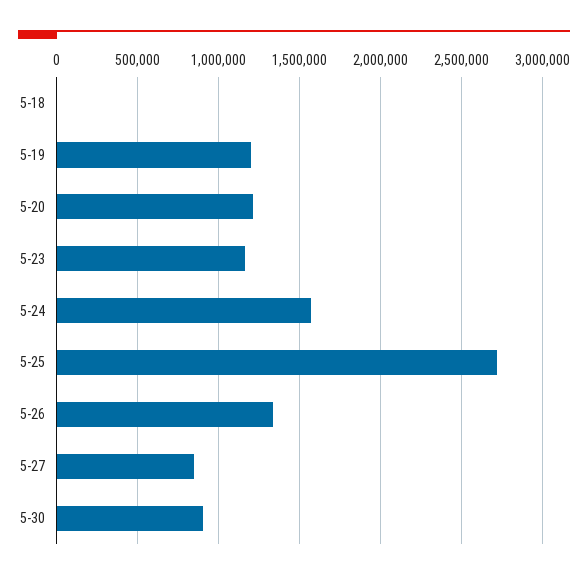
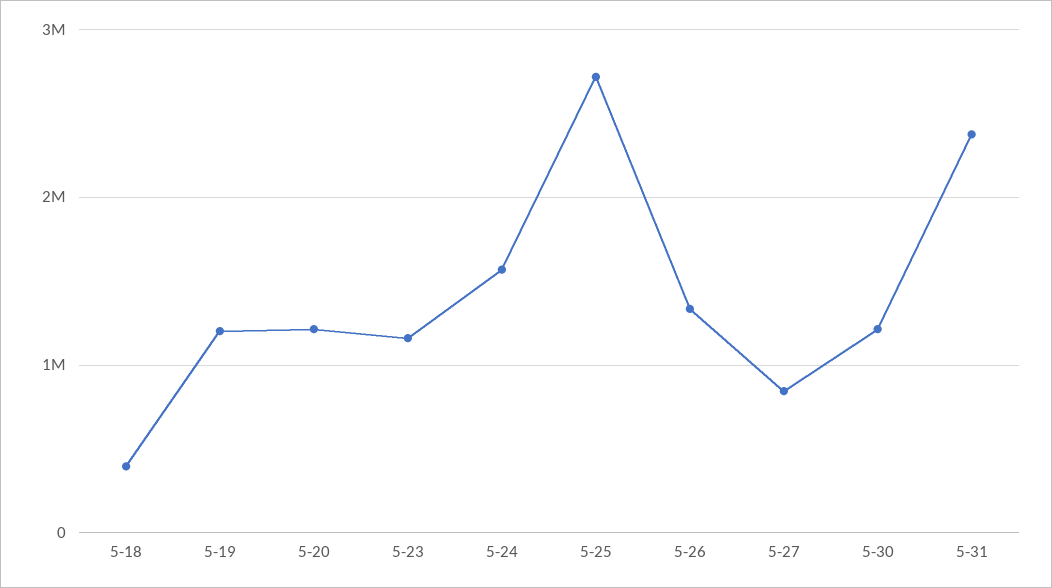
5-18: 0 -> 400000
5-30: 900000 -> 1200000
5-31: none -> 2400000

